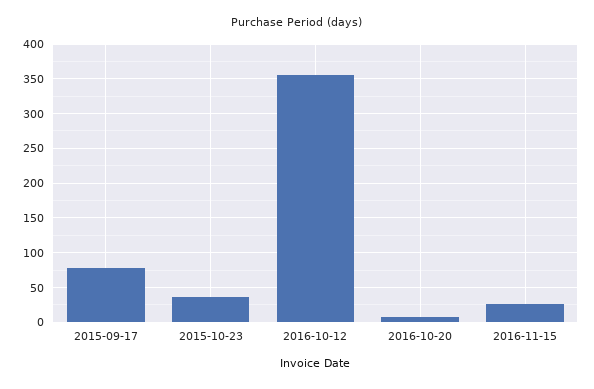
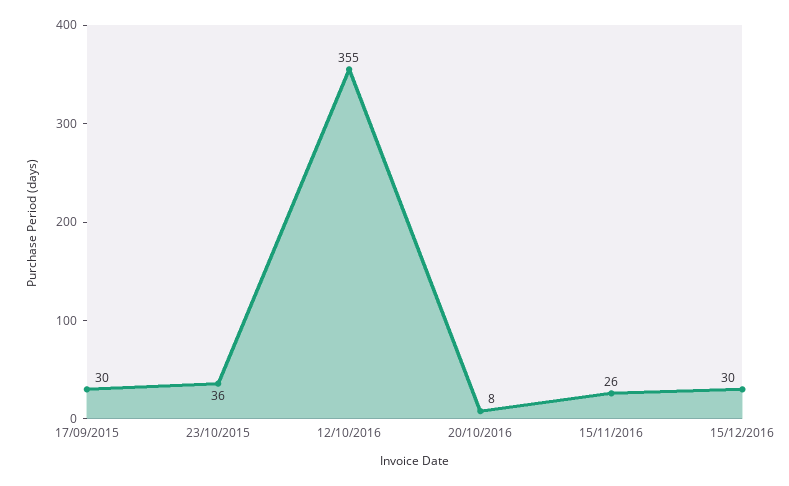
2015-09-17: 80 -> 30
15/12/2016: none -> 30

